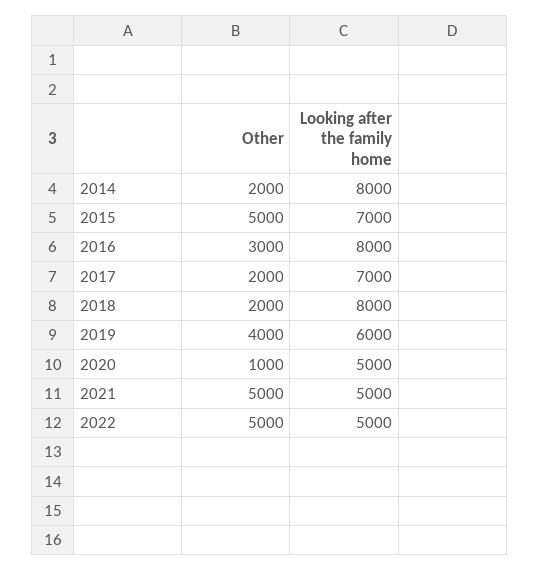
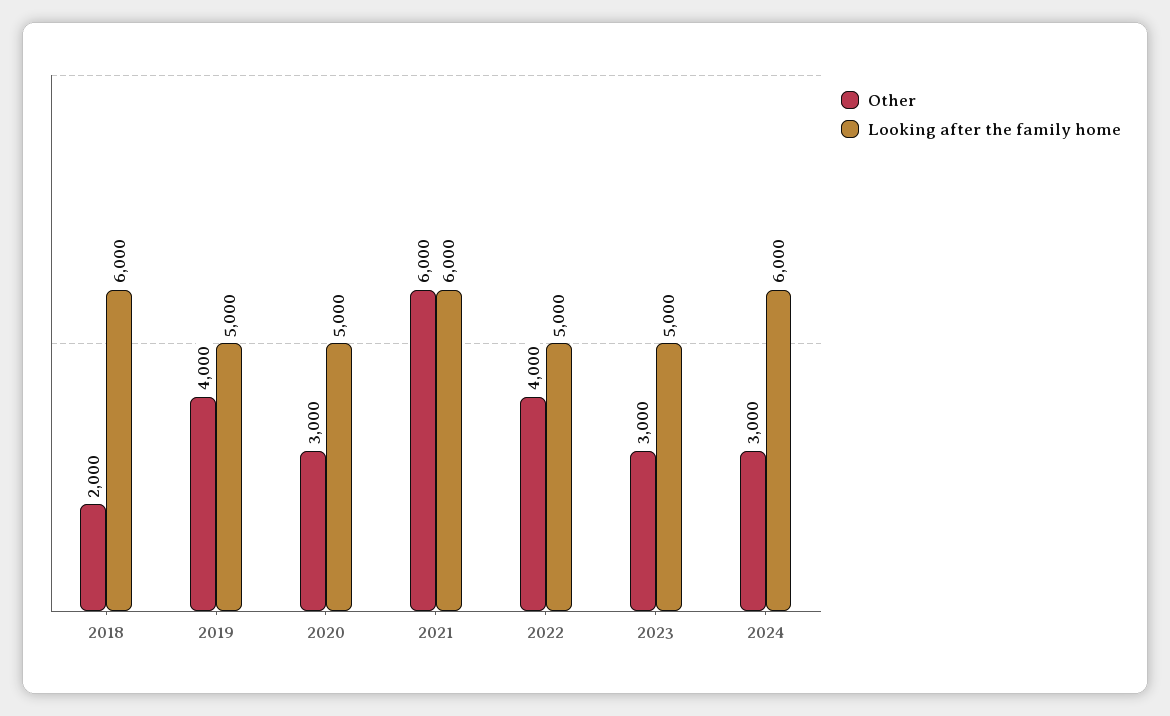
Other, 2014: 2000 -> none
Looking after the family home, 2014: 8000 -> none
Other, 2015: 5000 -> none
Looking after the family home, 2015: 7000 -> none
Other, 2016: 3000 -> none
Looking after the family home, 2016: 8000 -> none
Other, 2017: 2000 -> none
Looking after the family home, 2017: 7000 -> none
Looking after the family home, 2018: 8000 -> 6000
Looking after the family home, 2019: 6000 -> 5000
Other, 2020: 1000 -> 3000
Other, 2021: 5000 -> 6000
Looking after the family home, 2021: 5000 -> 6000
Other, 2022: 5000 -> 4000
Other, 2023: none -> 3000
Looking after the family home, 2023: none -> 5000
Other, 2024: none -> 3000
Looking after the family home, 2024: none -> 6000

